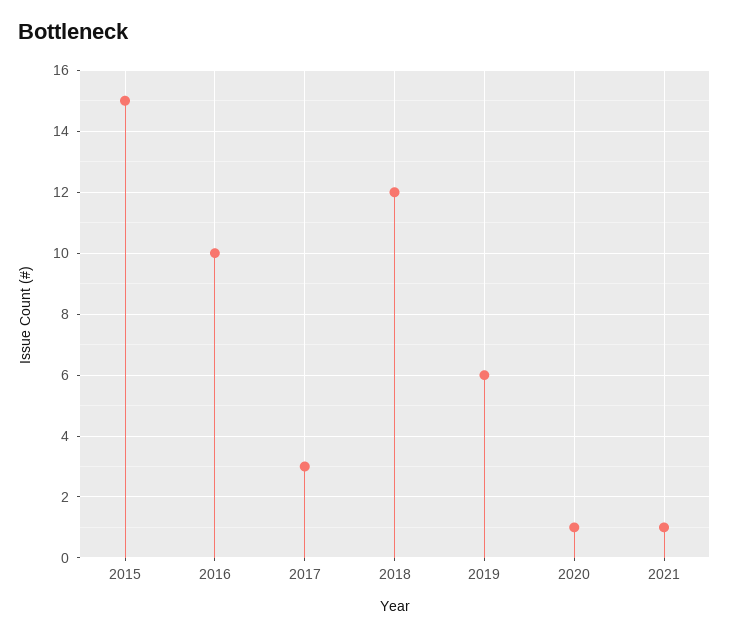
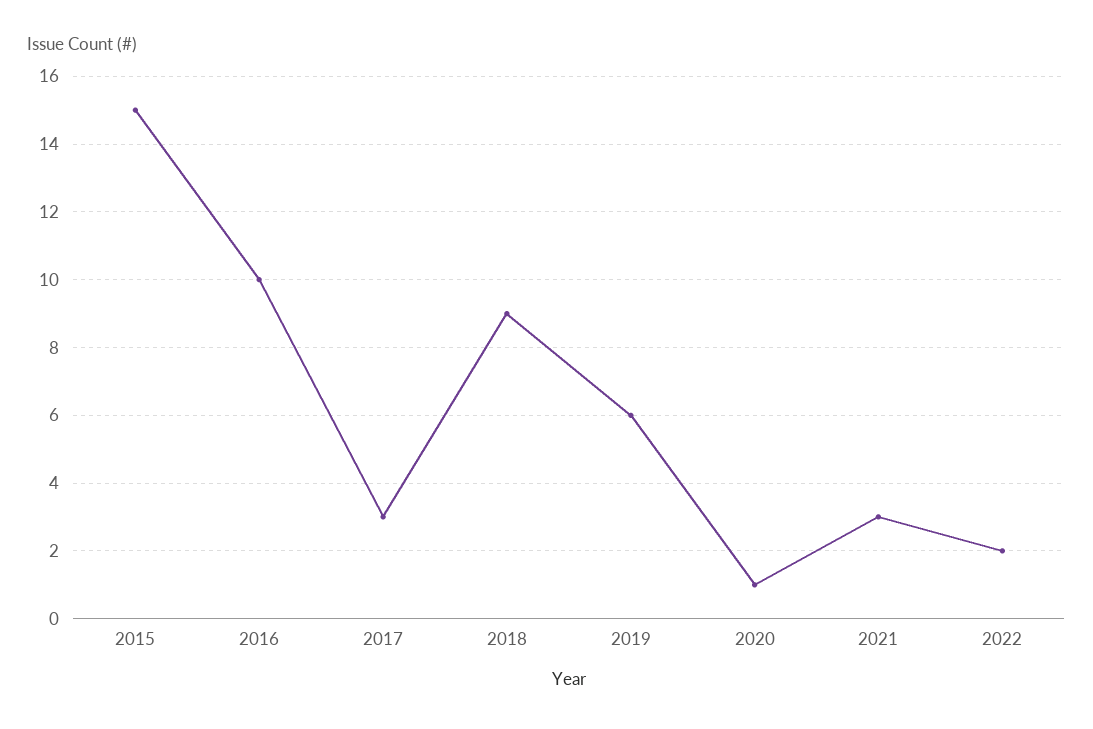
2018: 12 -> 9
2021: 1 -> 3
2022: none -> 2

